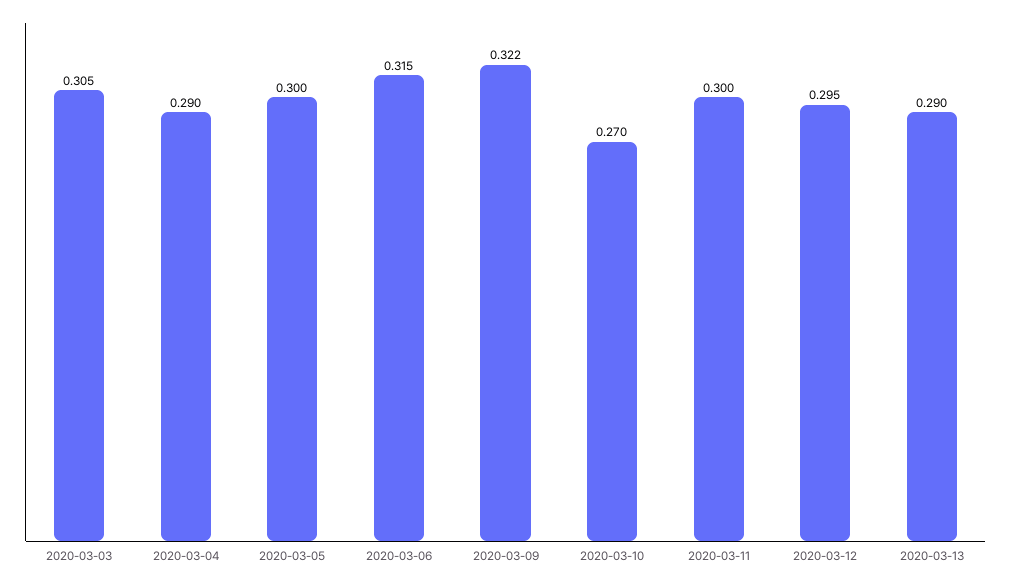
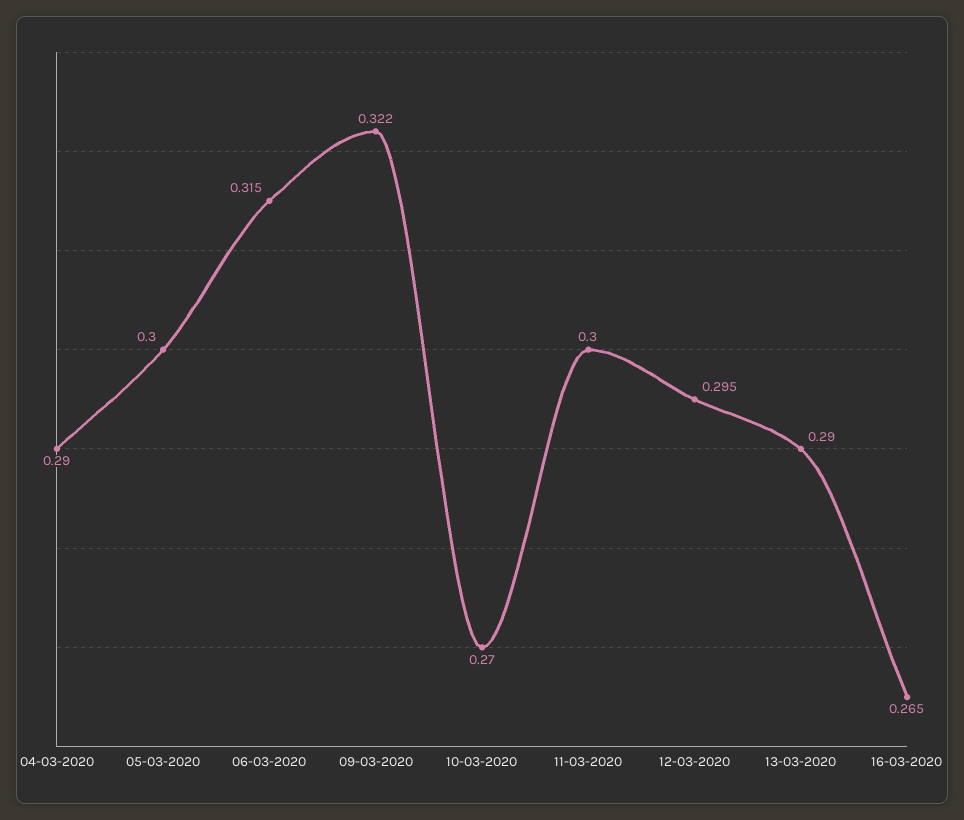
2020-03-03: 0.305 -> none
16-03-2020: none -> 0.265

